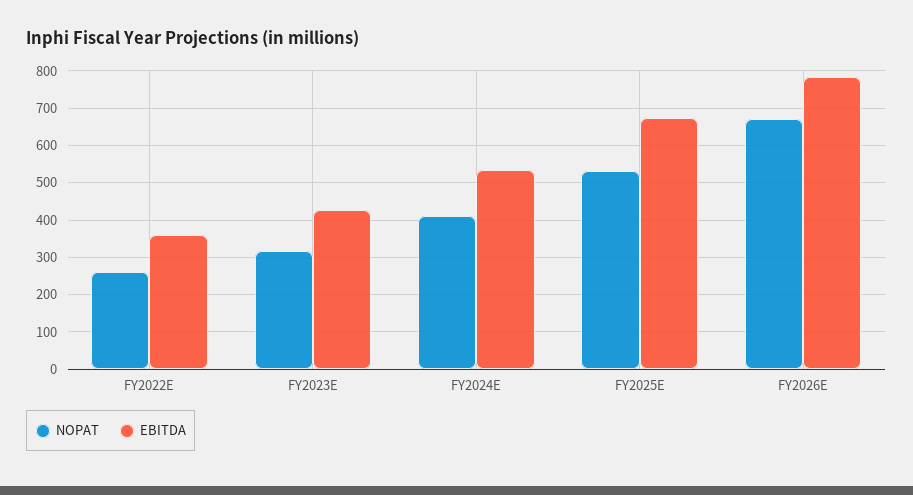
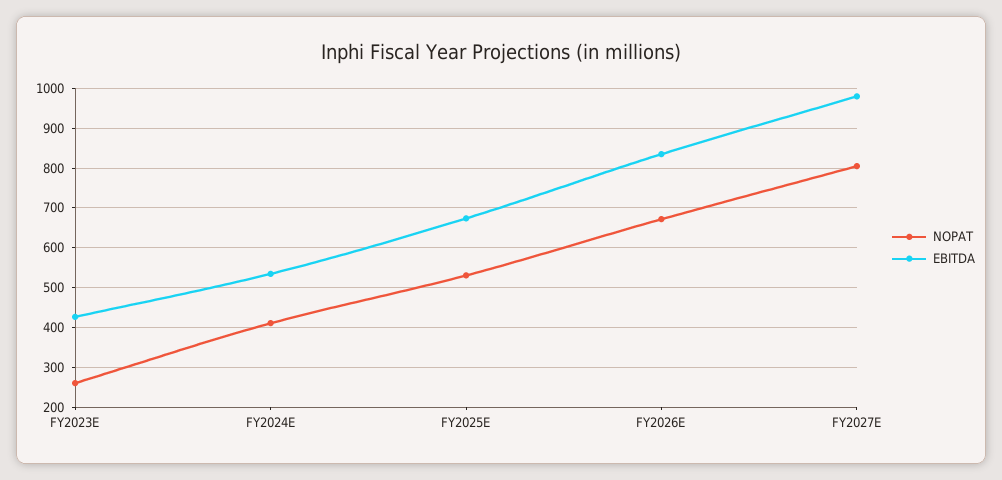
NOPAT, FY2022E: 260 -> none
EBITDA, FY2022E: 360 -> none
NOPAT, FY2023E: 320 -> 260
EBITDA, FY2026E: 780 -> 840
NOPAT, FY2027E: none -> 800
EBITDA, FY2027E: none -> 980

